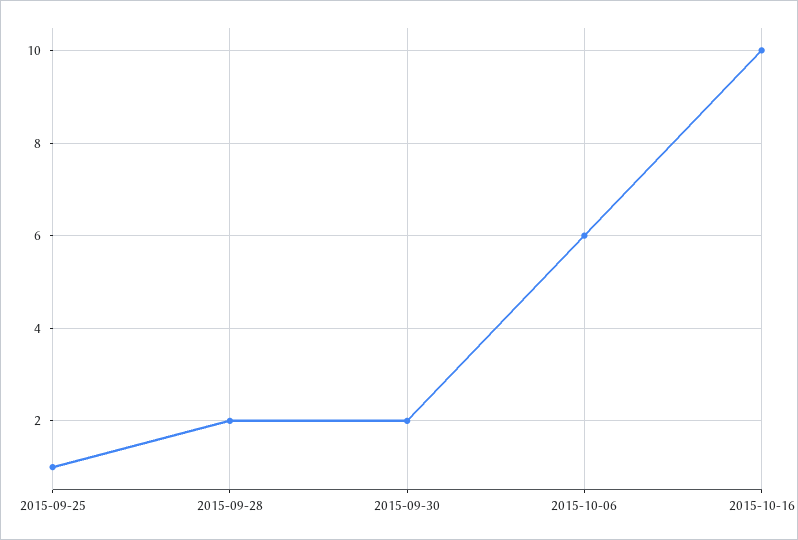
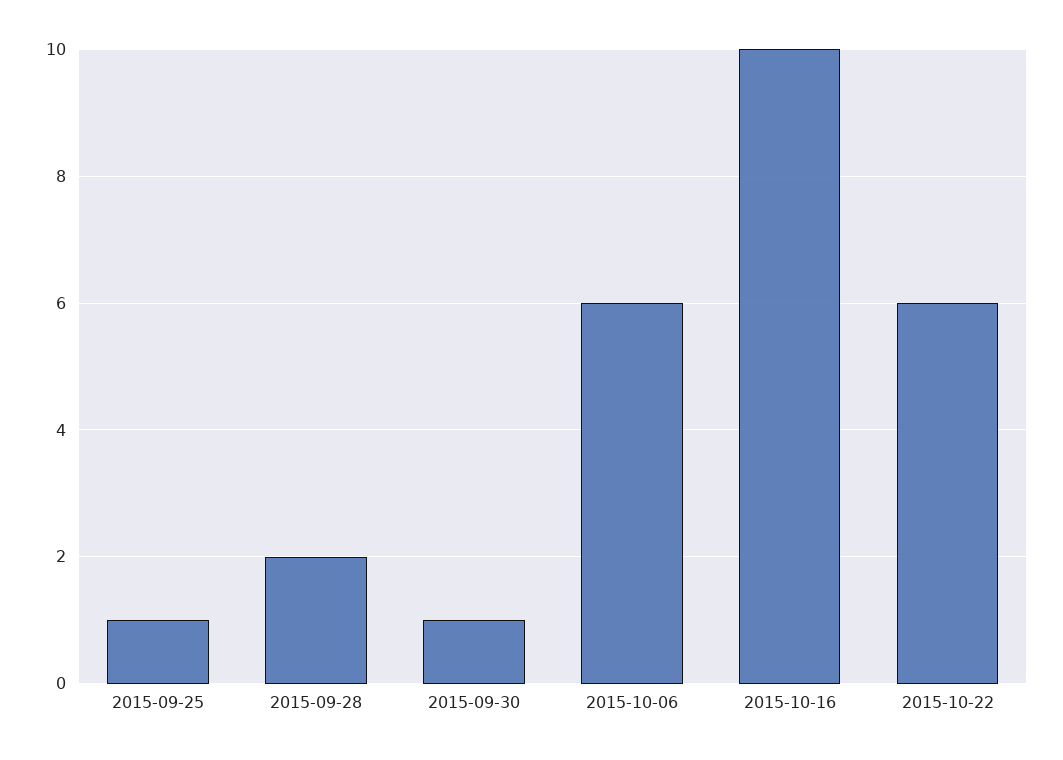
2015-09-30: 2 -> 1
2015-10-22: none -> 6

